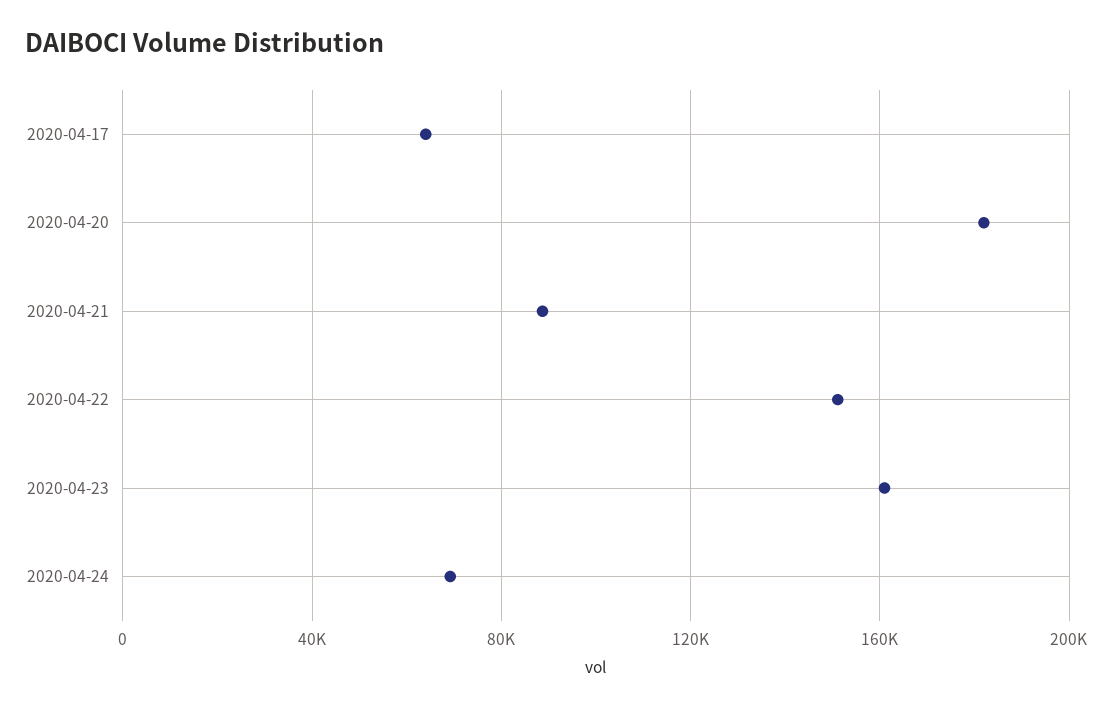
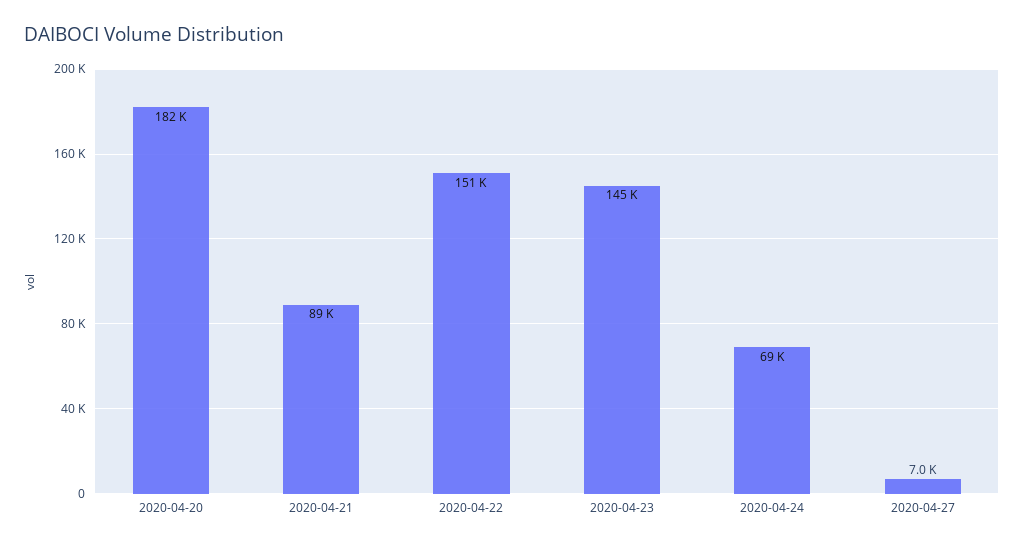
2020-04-17: 65000 -> none
2020-04-23: 160000 -> 145000
2020-04-27: none -> 7000

